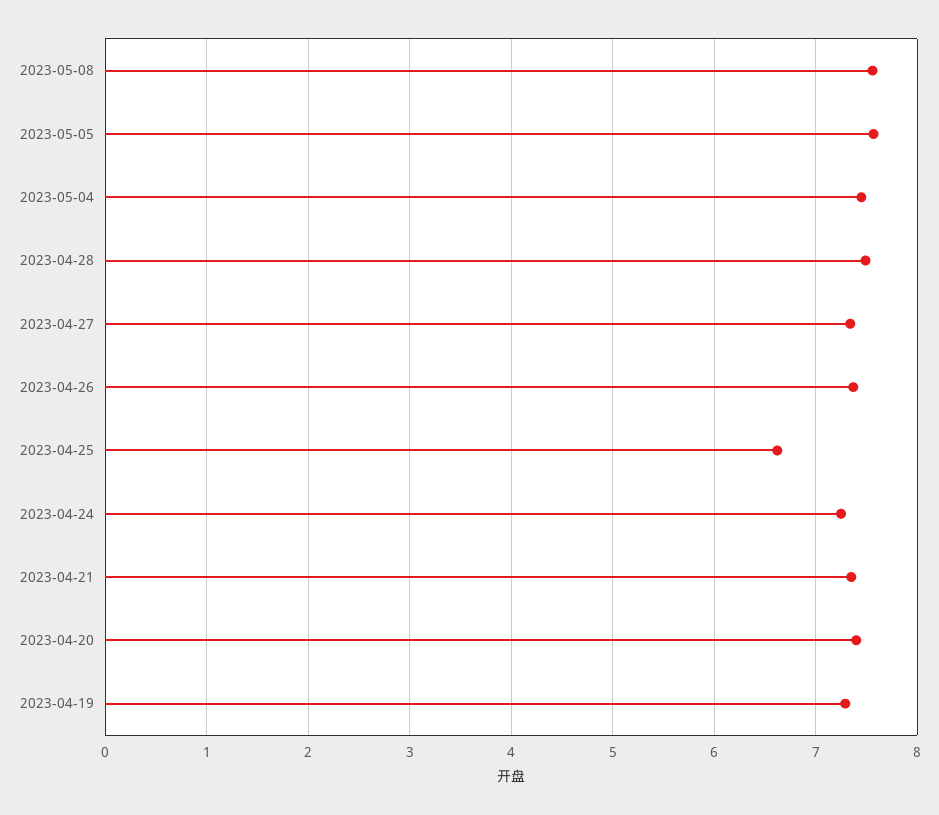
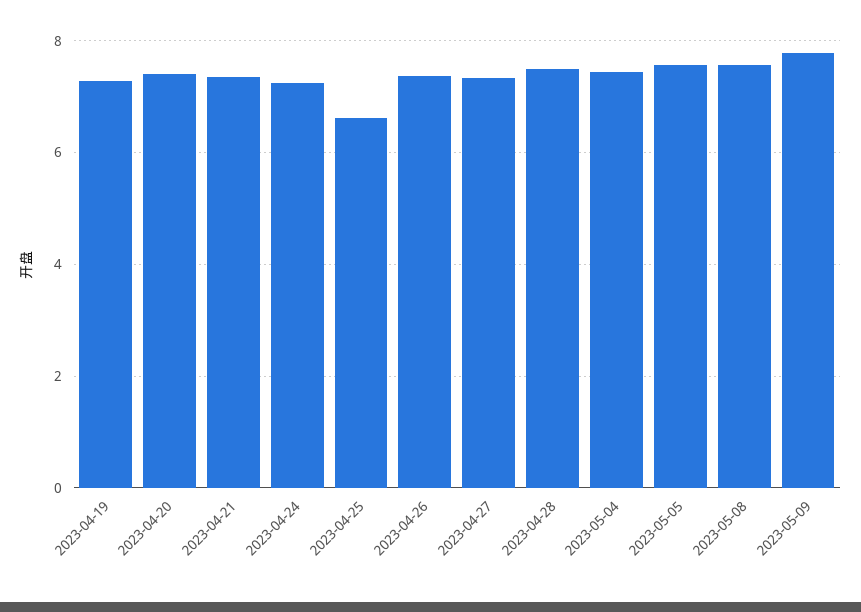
2023-05-09: none -> 7.8

